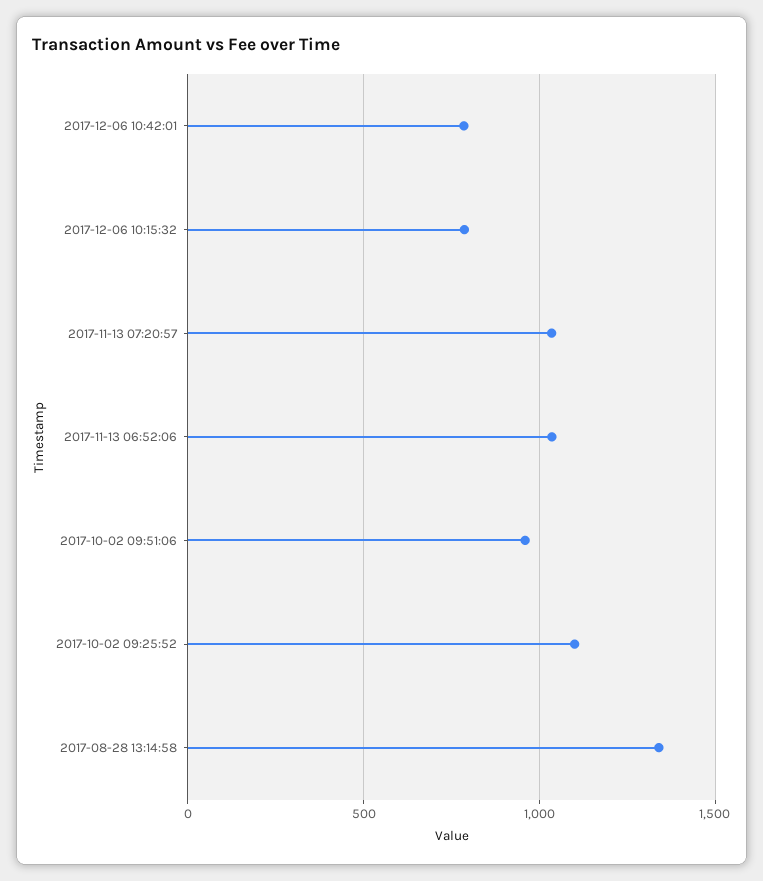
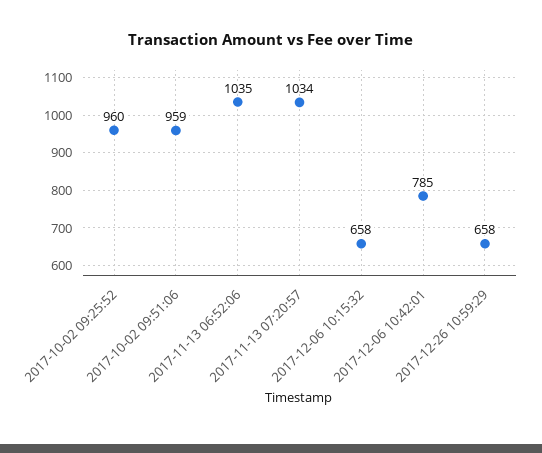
2017-12-06 10:15:32: 800 -> 658
2017-10-02 09:25:52: 1100 -> 960
2017-08-28 13:14:58: 1350 -> none
2017-12-26 10:59:29: none -> 658

